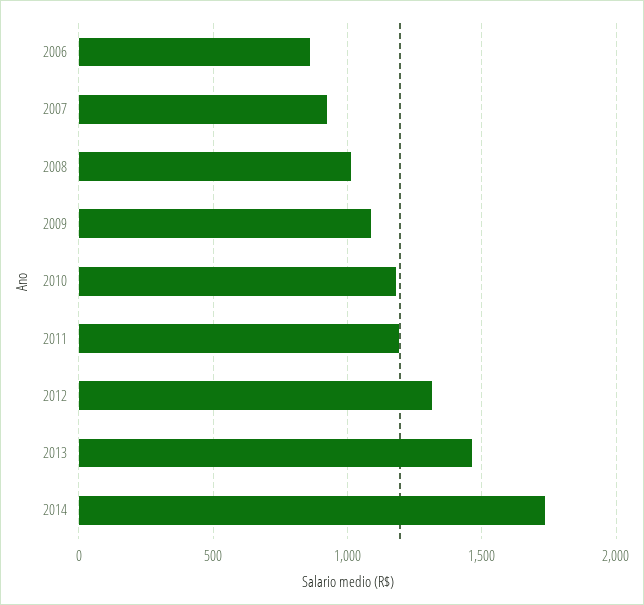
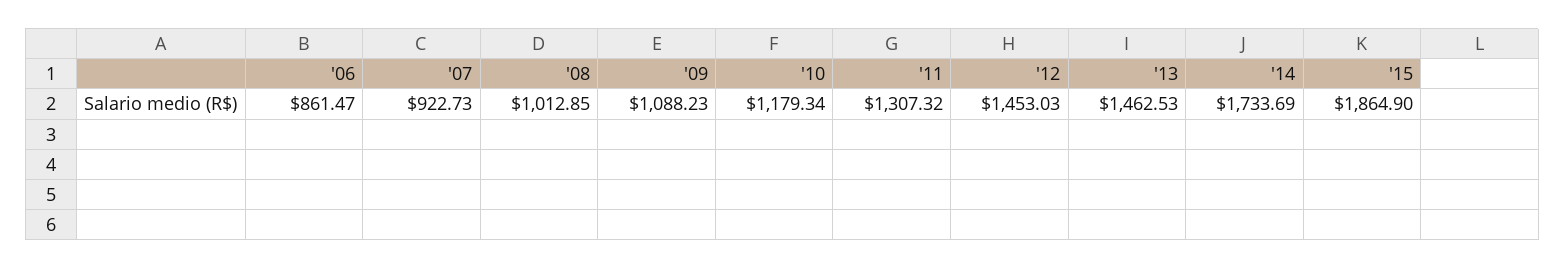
2011: 1200 -> 1307.32
2012: 1300 -> 1453.03
'15: none -> 1864.9

